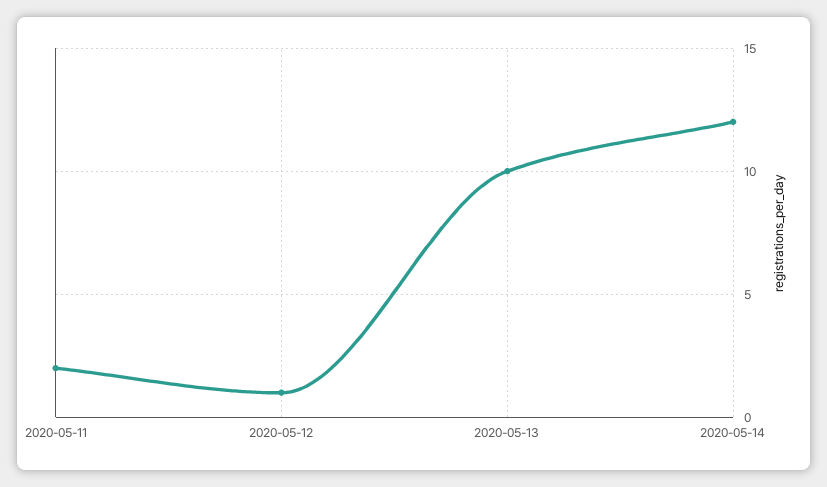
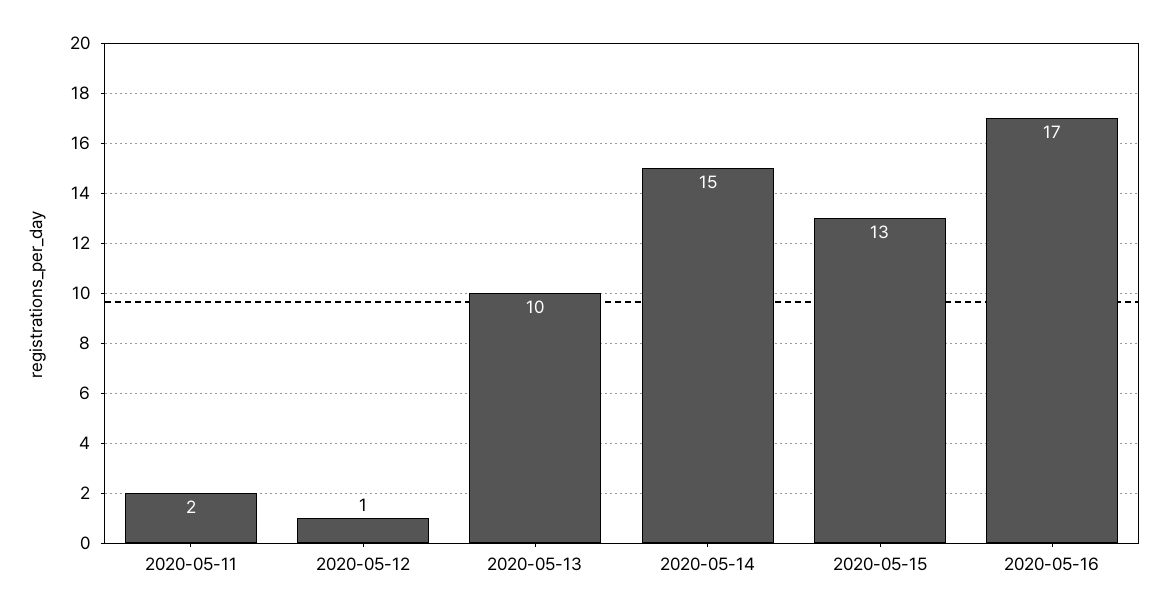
2020-05-14: 12 -> 15
2020-05-15: none -> 13
2020-05-16: none -> 17

